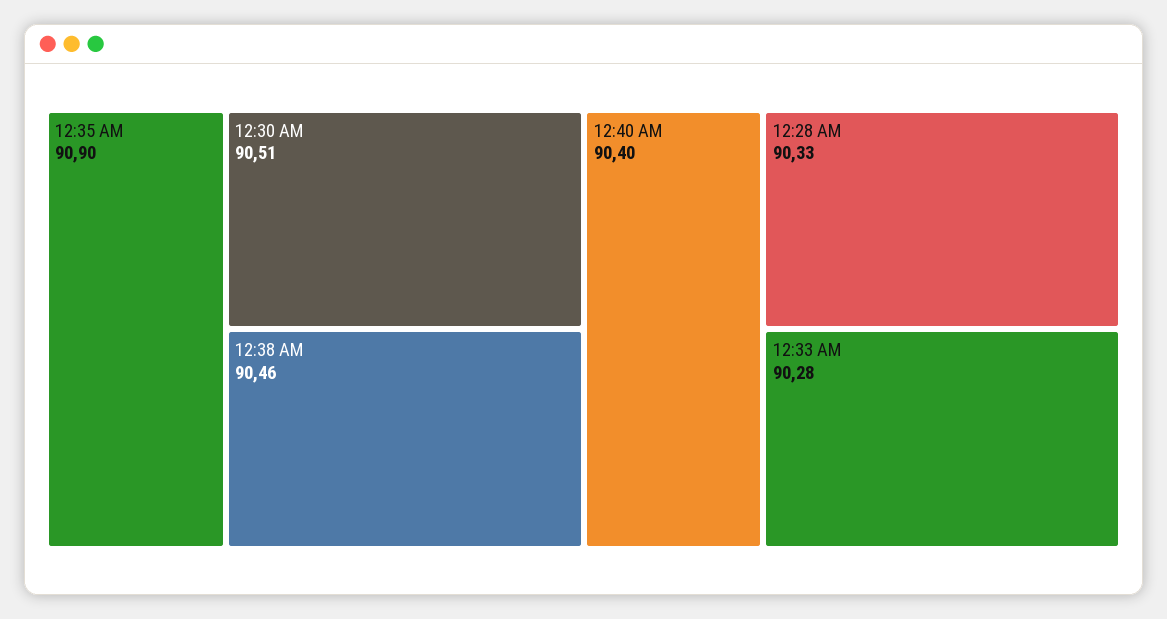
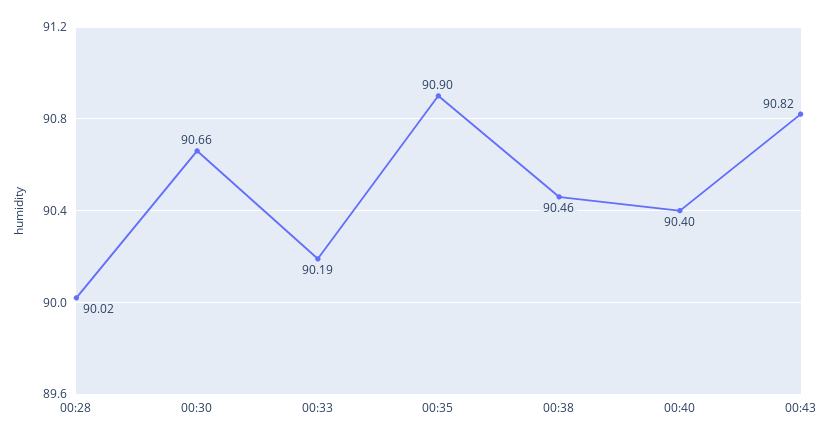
12:30 AM: 90.51 -> 90.66
12:28 AM: 90.33 -> 90.02
12:33 AM: 90.28 -> 90.19
00:43: none -> 90.82

